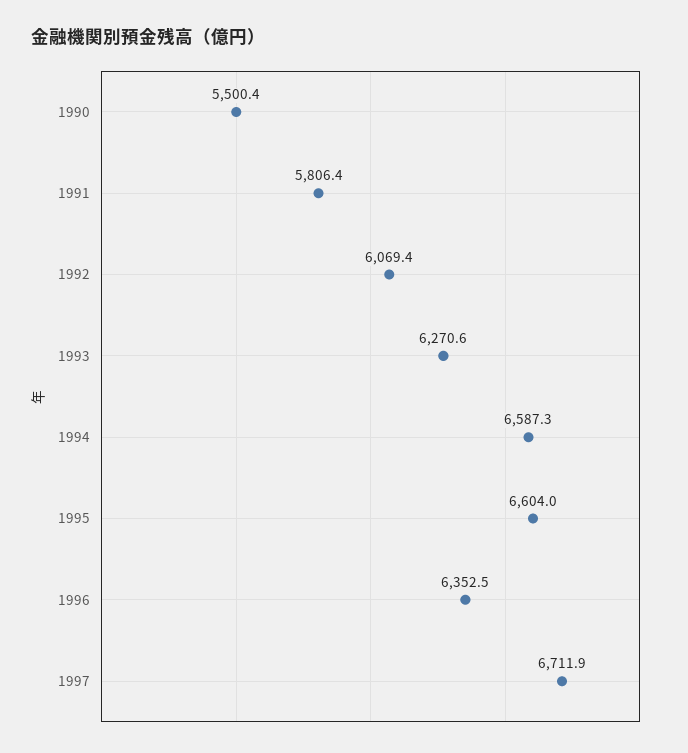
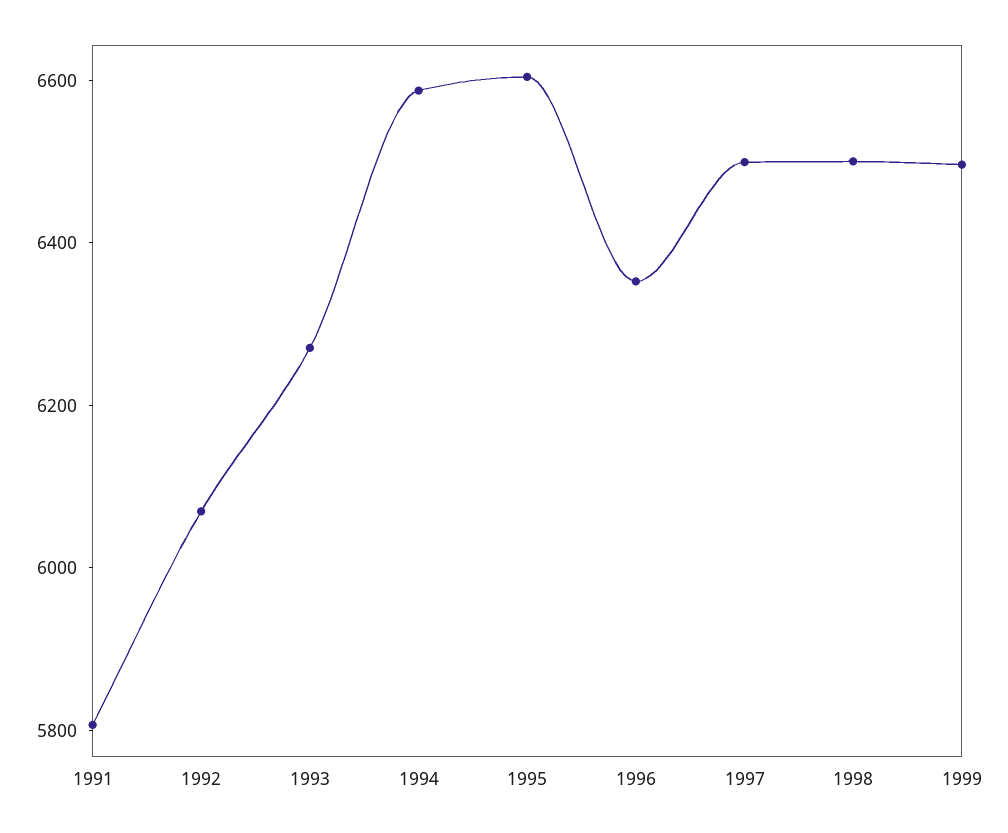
1990: 5500.4 -> none
1997: 6711.9 -> 6500
1998: none -> 6500
1999: none -> 6500

